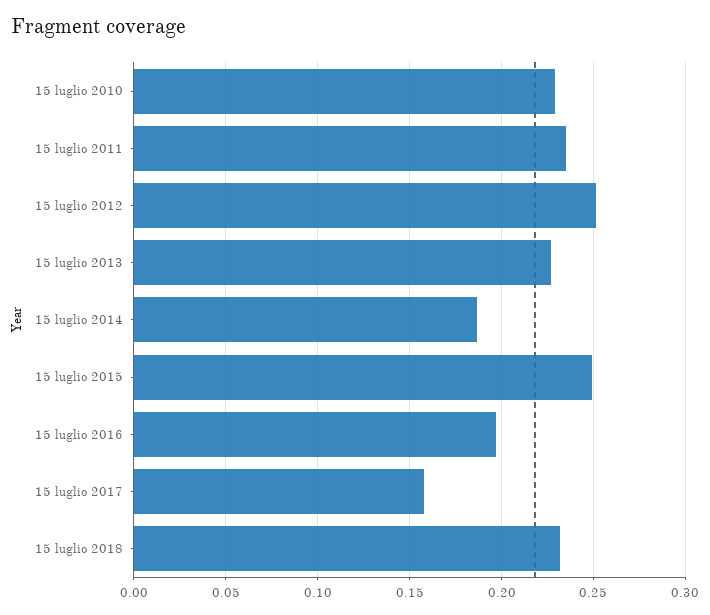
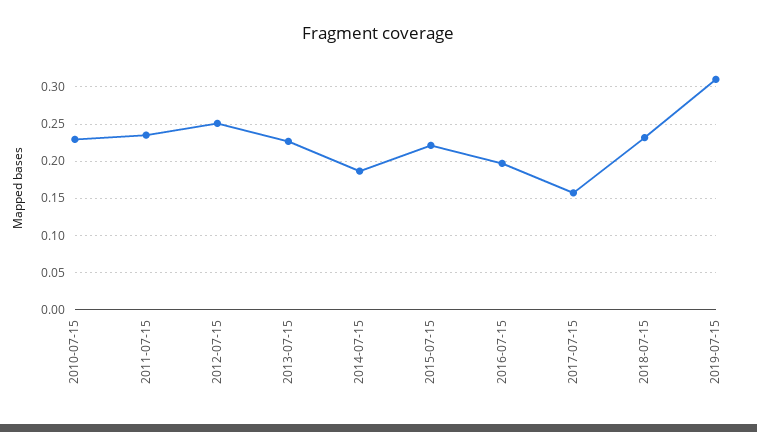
15 luglio 2015: 0.25 -> 0.22
2019-07-15: none -> 0.31

